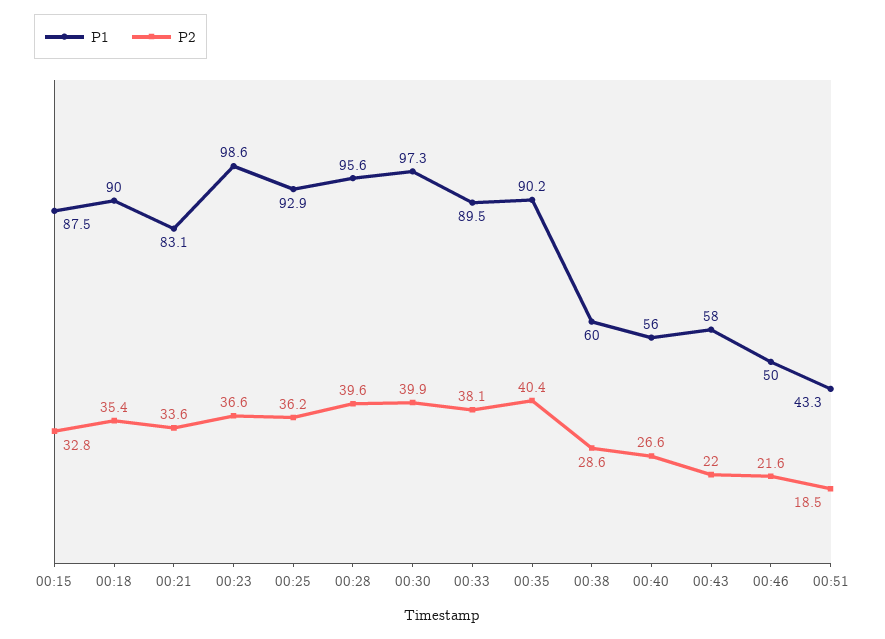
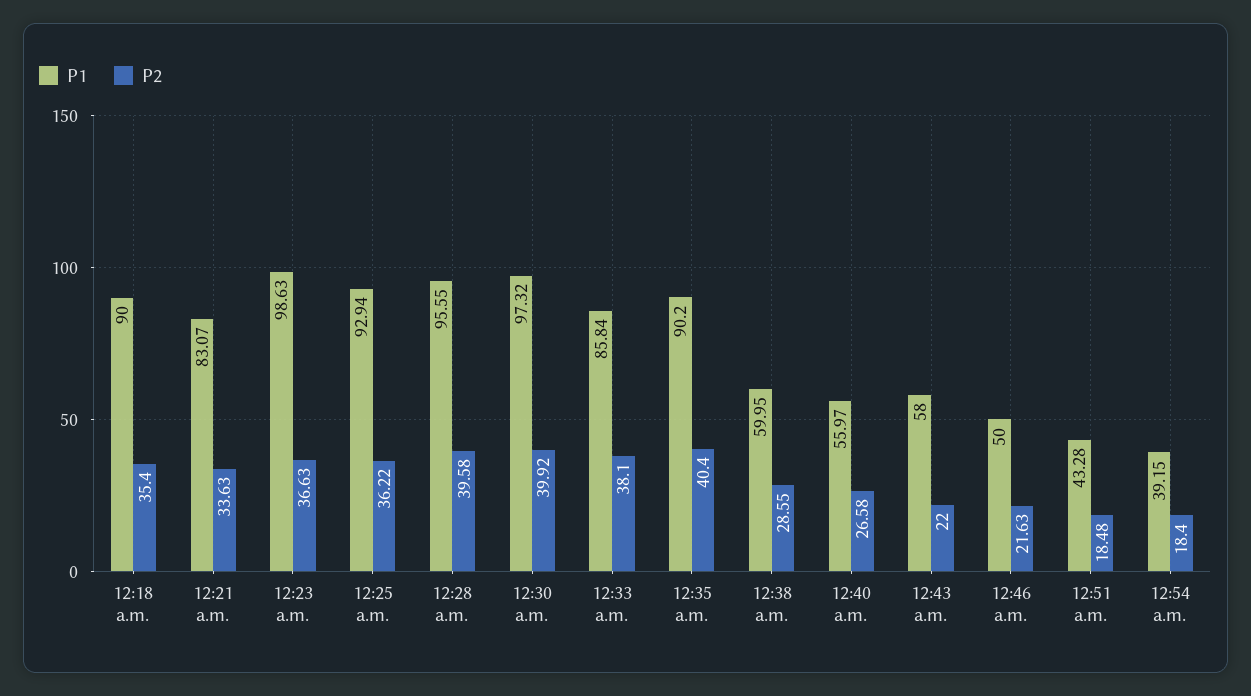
P1, 00:15: 87.5 -> none
P2, 00:15: 32.8 -> none
P1, 00:33: 89.5 -> 85.84
P1, 12:54 a.m.: none -> 39.15
P2, 12:54 a.m.: none -> 18.4

